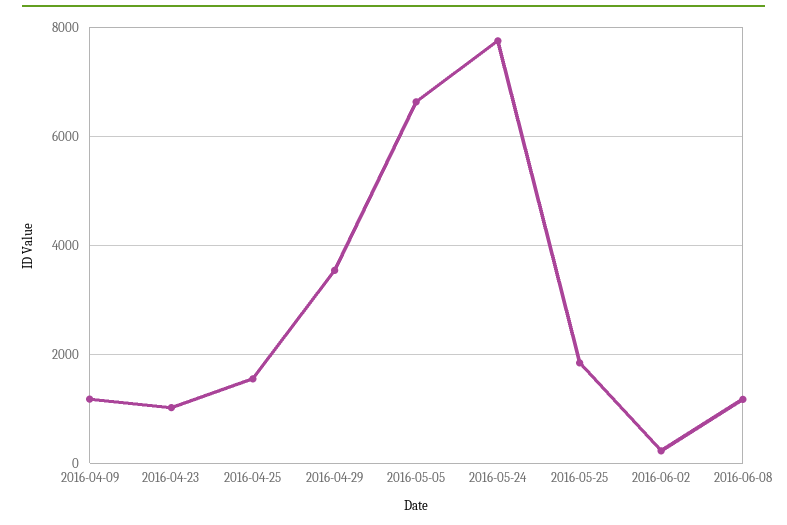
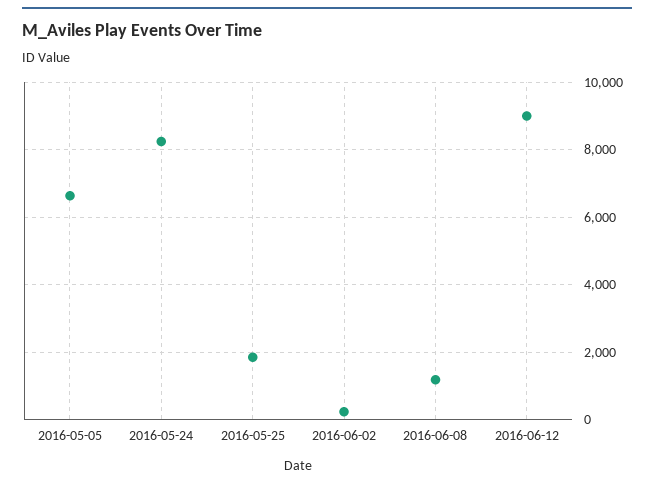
2016-04-09: 1200 -> none
2016-04-23: 1000 -> none
2016-04-25: 1600 -> none
2016-04-29: 3600 -> none
2016-05-24: 7800 -> 8200
2016-06-12: none -> 9000

